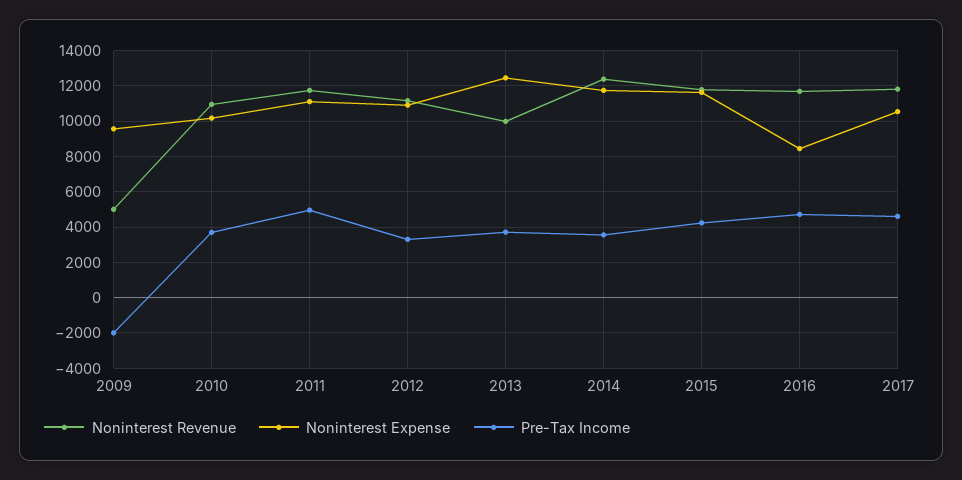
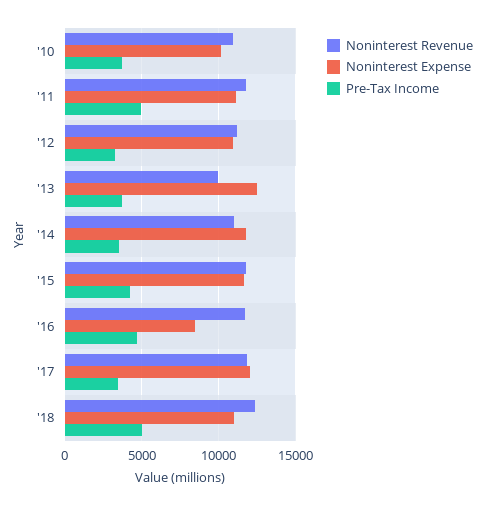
Noninterest Revenue, 2009: 5000 -> none
Noninterest Expense, 2009: 9500 -> none
Pre-Tax Income, 2009: -2000 -> none
Noninterest Revenue, 2014: 12500 -> 11000
Noninterest Expense, 2017: 10500 -> 12000
Pre-Tax Income, 2017: 4500 -> 3500
Noninterest Revenue, '18: none -> 12500
Noninterest Expense, '18: none -> 11000
Pre-Tax Income, '18: none -> 5000

